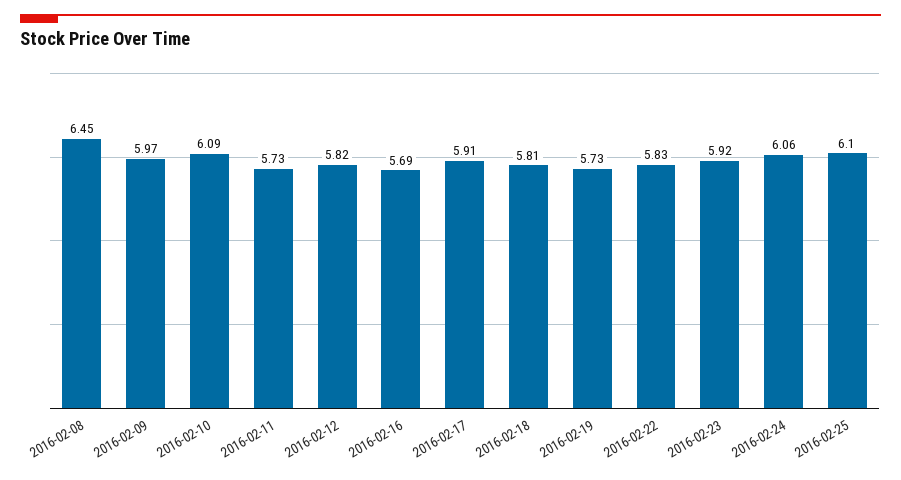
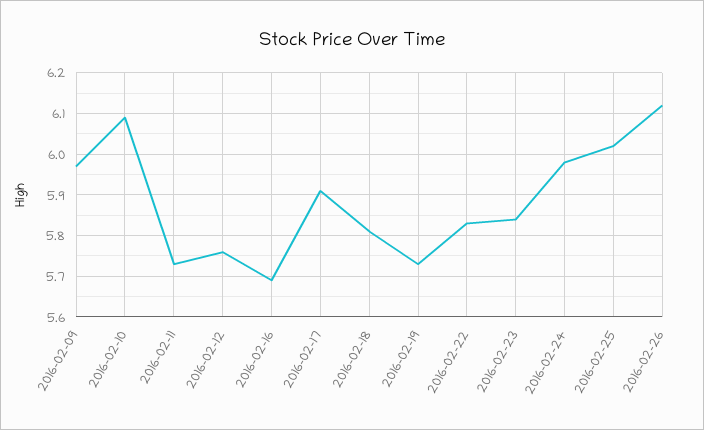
2016-02-08: 6.45 -> none
2016-02-12: 5.82 -> 5.76
2016-02-23: 5.92 -> 5.84
2016-02-24: 6.06 -> 5.98
2016-02-25: 6.1 -> 6.02
2016-02-26: none -> 6.12

